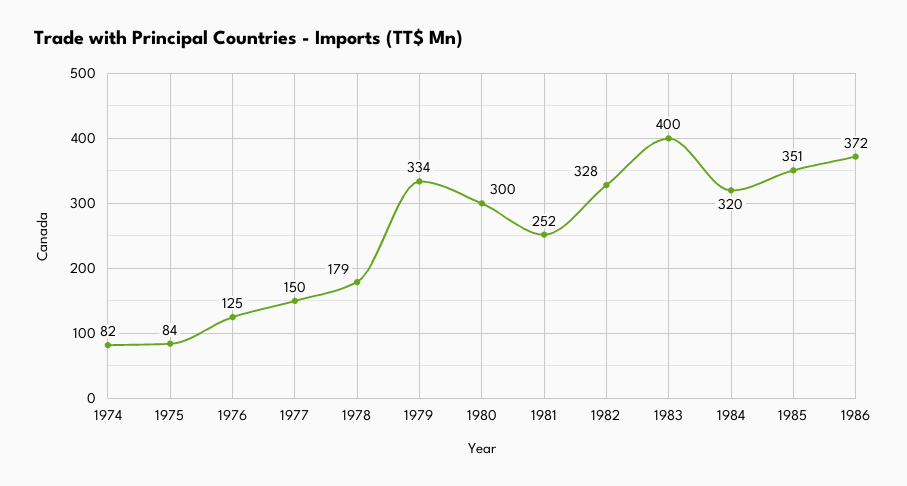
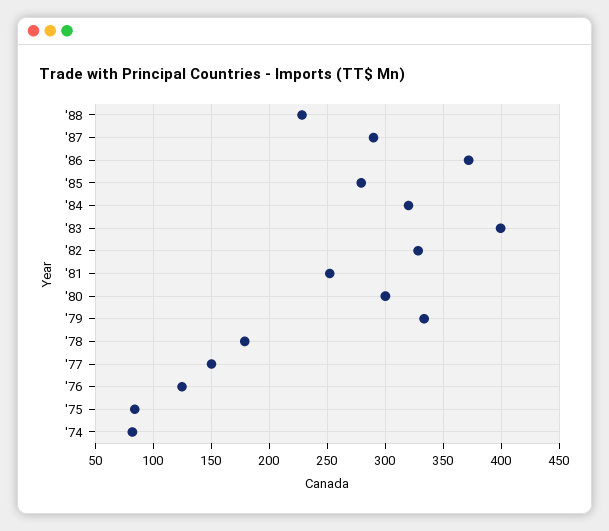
1985: 351 -> 280
'88: none -> 230
'87: none -> 290

